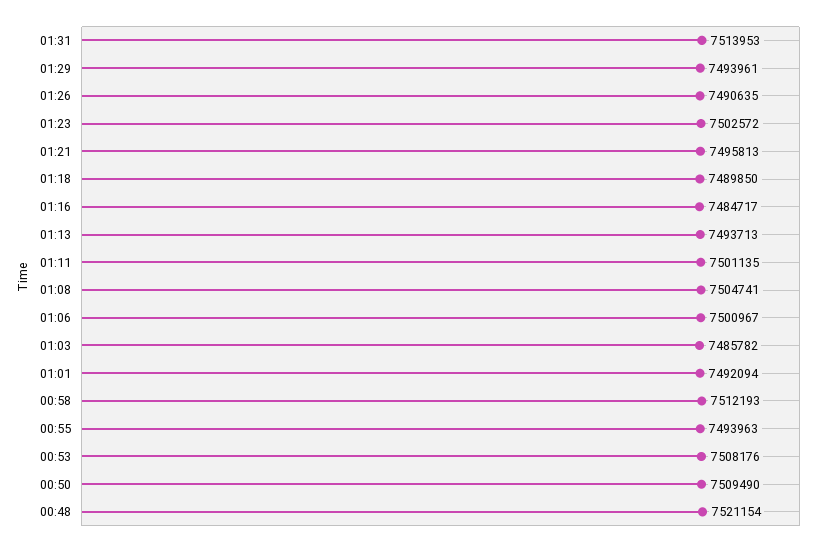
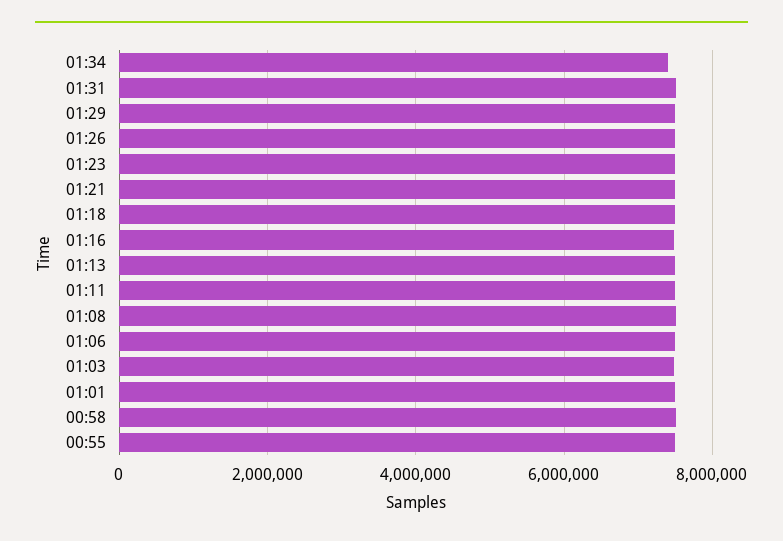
00:53: 7508176 -> none
00:50: 7509490 -> none
00:48: 7521154 -> none
01:34: none -> 7400000

